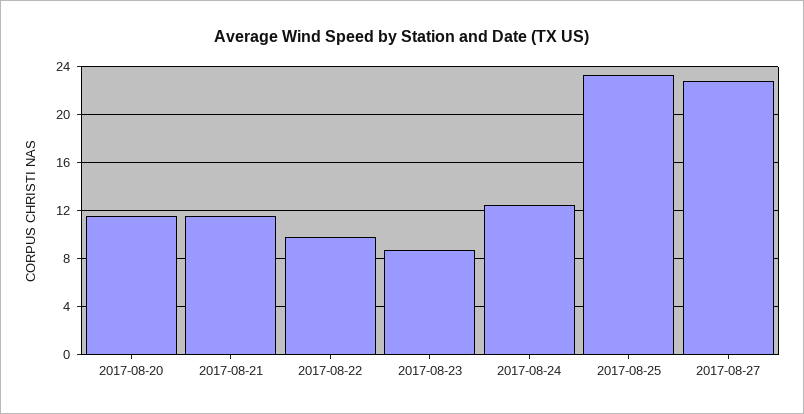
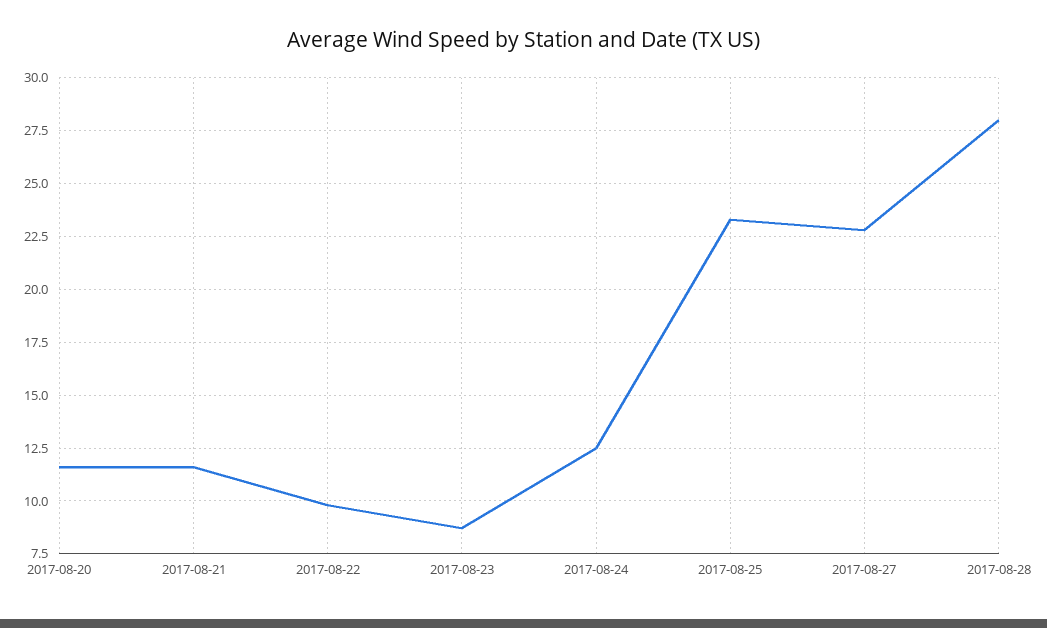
2017-08-28: none -> 28

